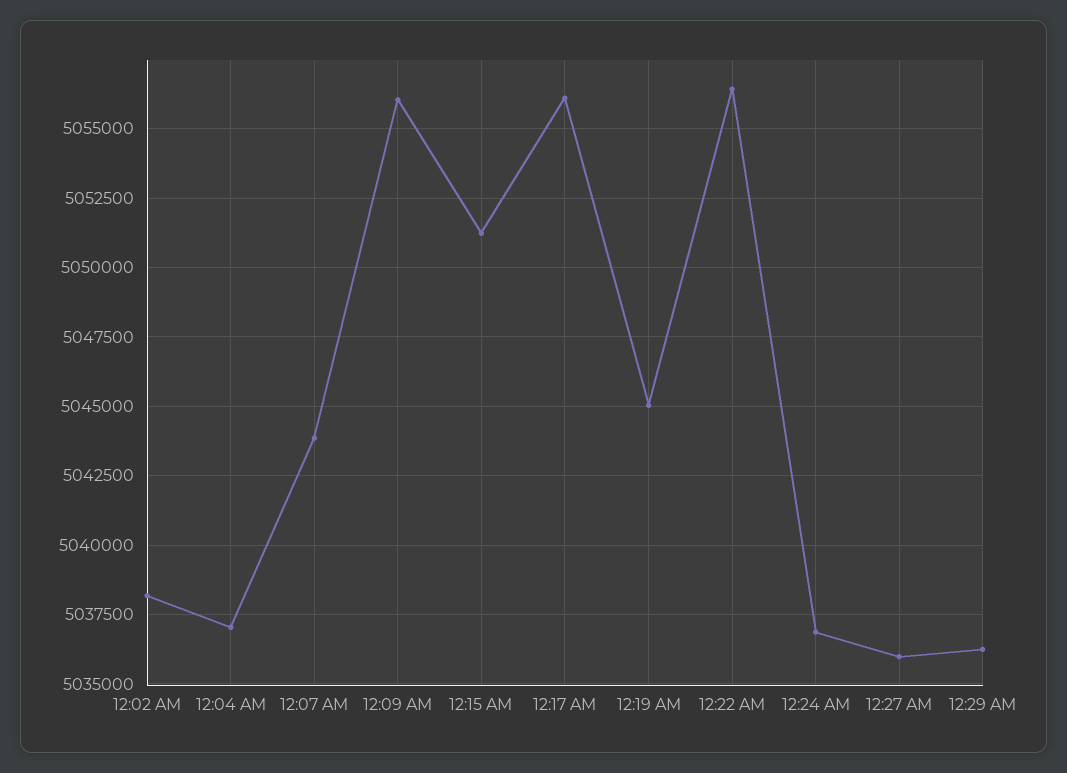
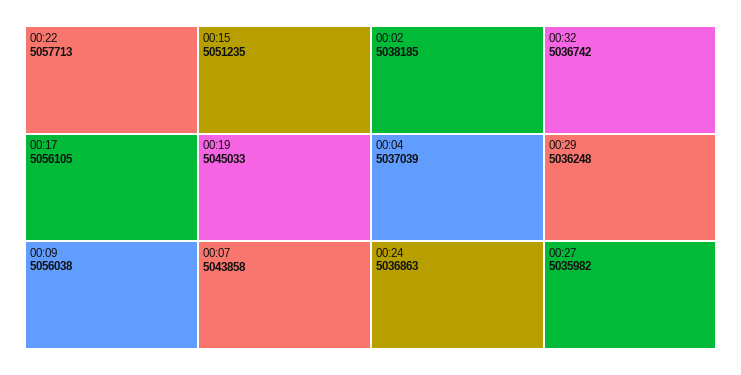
12:22 AM: 5056500 -> 5057713
00:32: none -> 5036742

